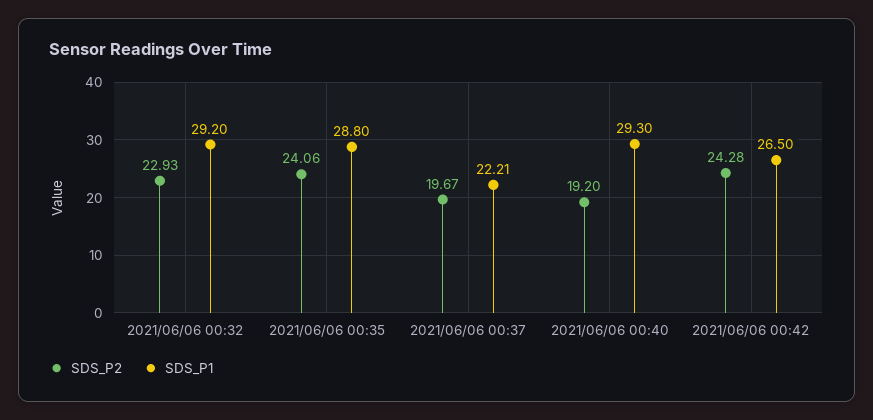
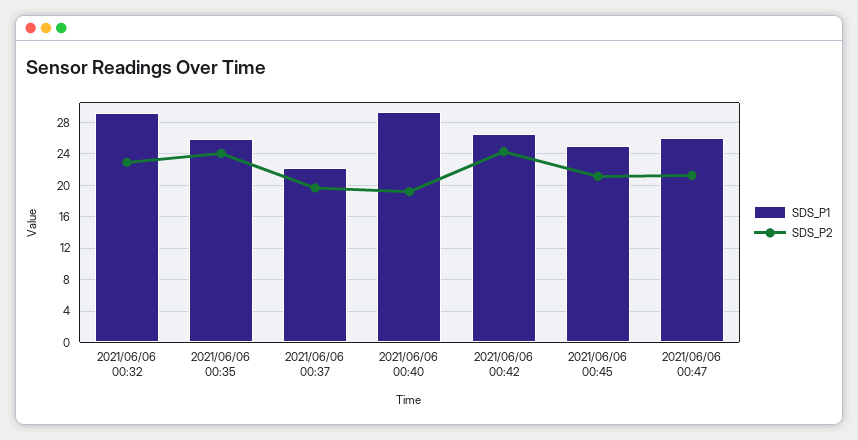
SDS_P1, 2021/06/06 00:35: 28.8 -> 26
SDS_P1, 2021/06/06 00:45: none -> 25
SDS_P2, 2021/06/06 00:45: none -> 21
SDS_P1, 2021/06/06 00:47: none -> 26
SDS_P2, 2021/06/06 00:47: none -> 21

